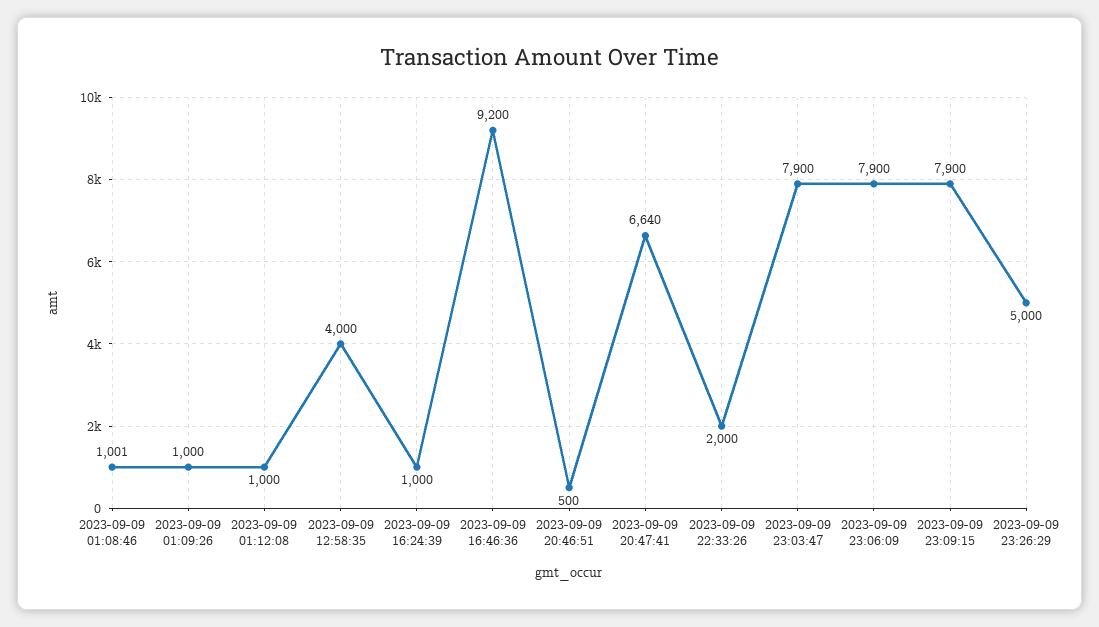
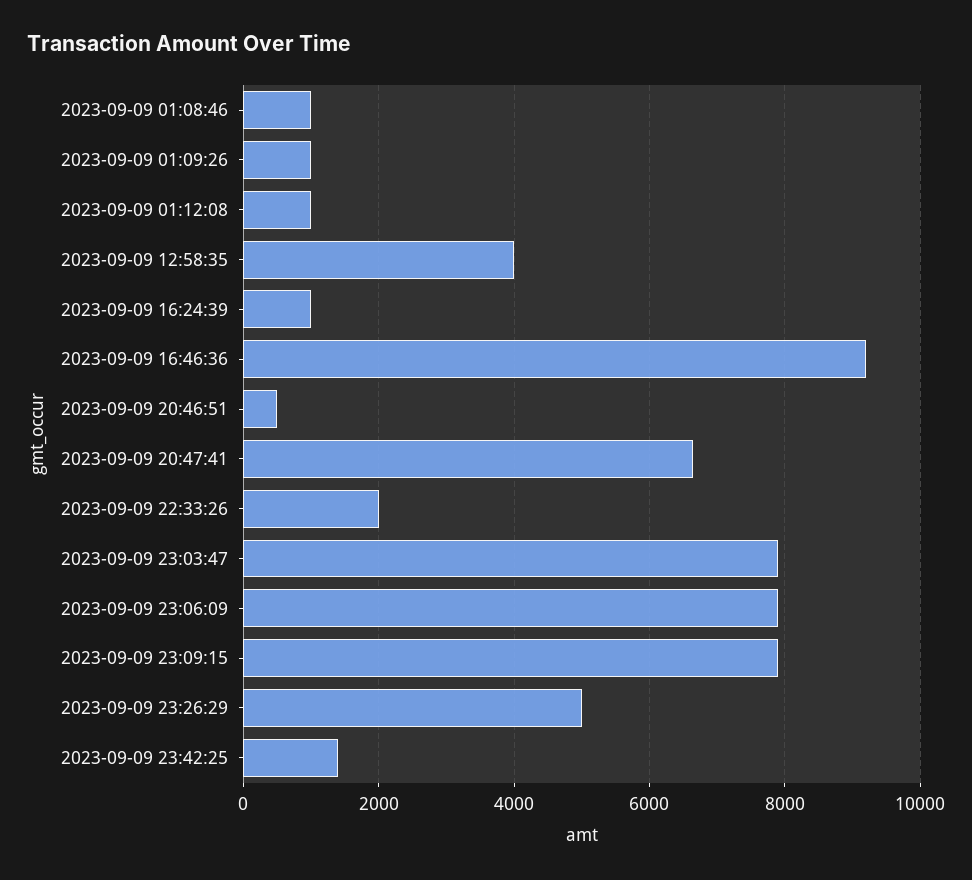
2023-09-09 23:42:25: none -> 1400

